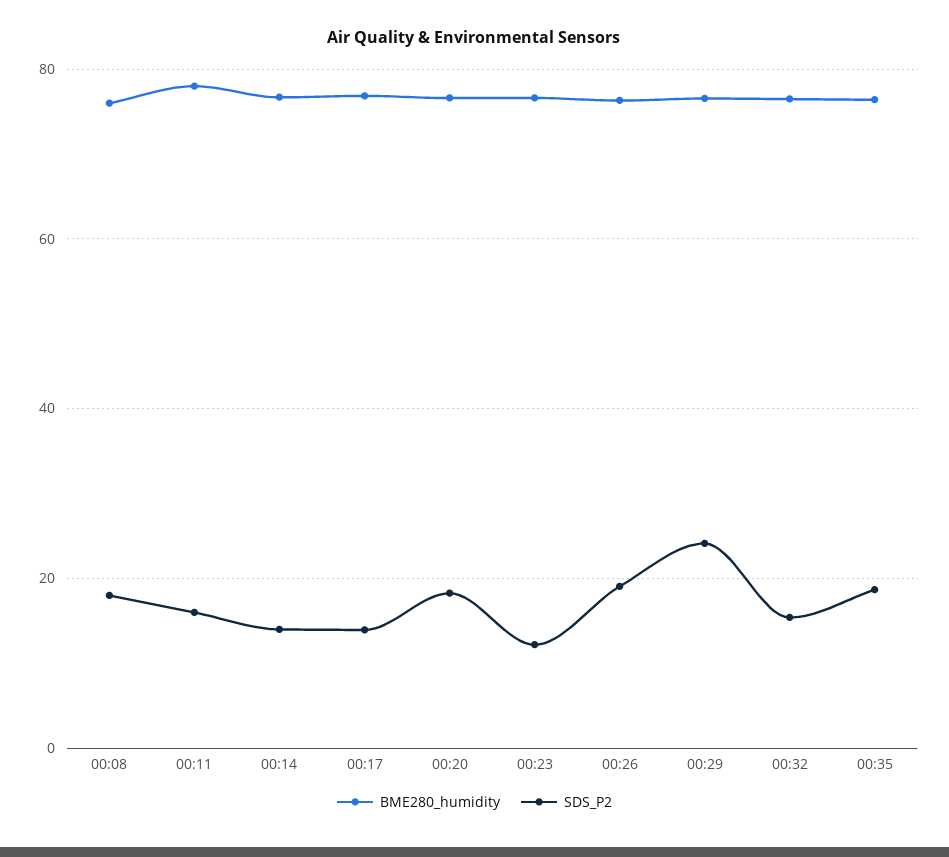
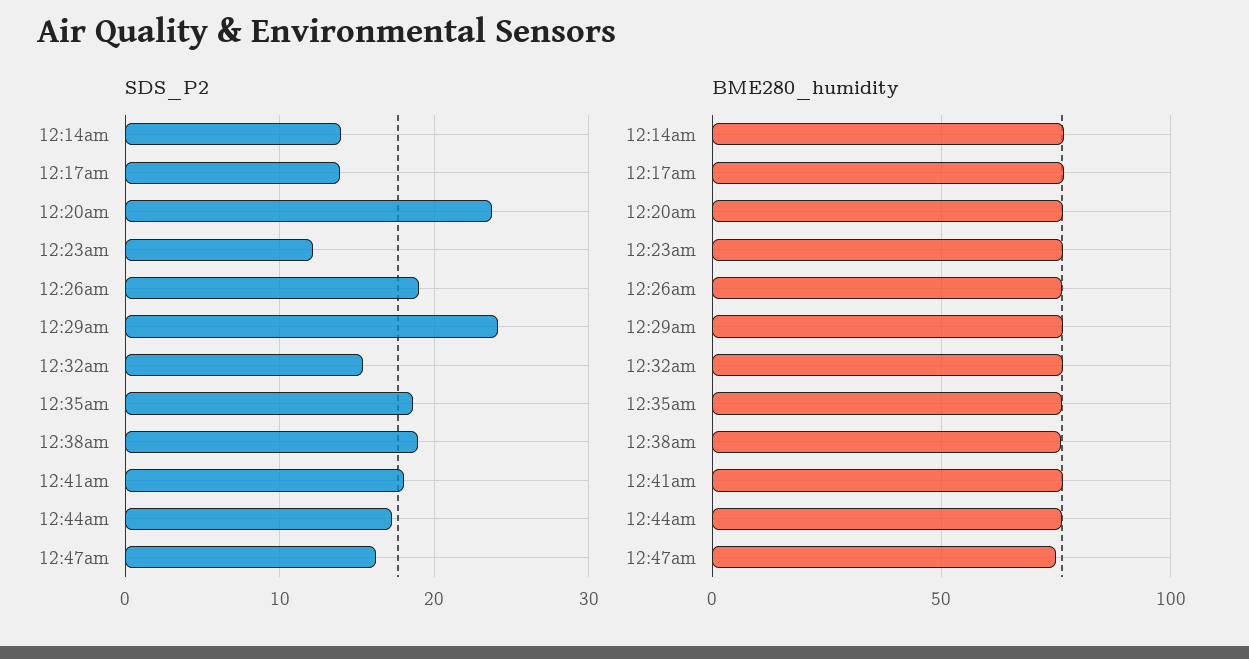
BME280_humidity, 00:08: 76 -> none
SDS_P2, 00:08: 18 -> none
BME280_humidity, 00:11: 78 -> none
SDS_P2, 00:11: 16 -> none
SDS_P2, 00:20: 18 -> 24
SDS_P2, 12:38am: none -> 19
SDS_P2, 12:41am: none -> 18
SDS_P2, 12:44am: none -> 17
SDS_P2, 12:47am: none -> 16
BME280_humidity, 12:38am: none -> 75
BME280_humidity, 12:41am: none -> 75
BME280_humidity, 12:44am: none -> 75
BME280_humidity, 12:47am: none -> 75

